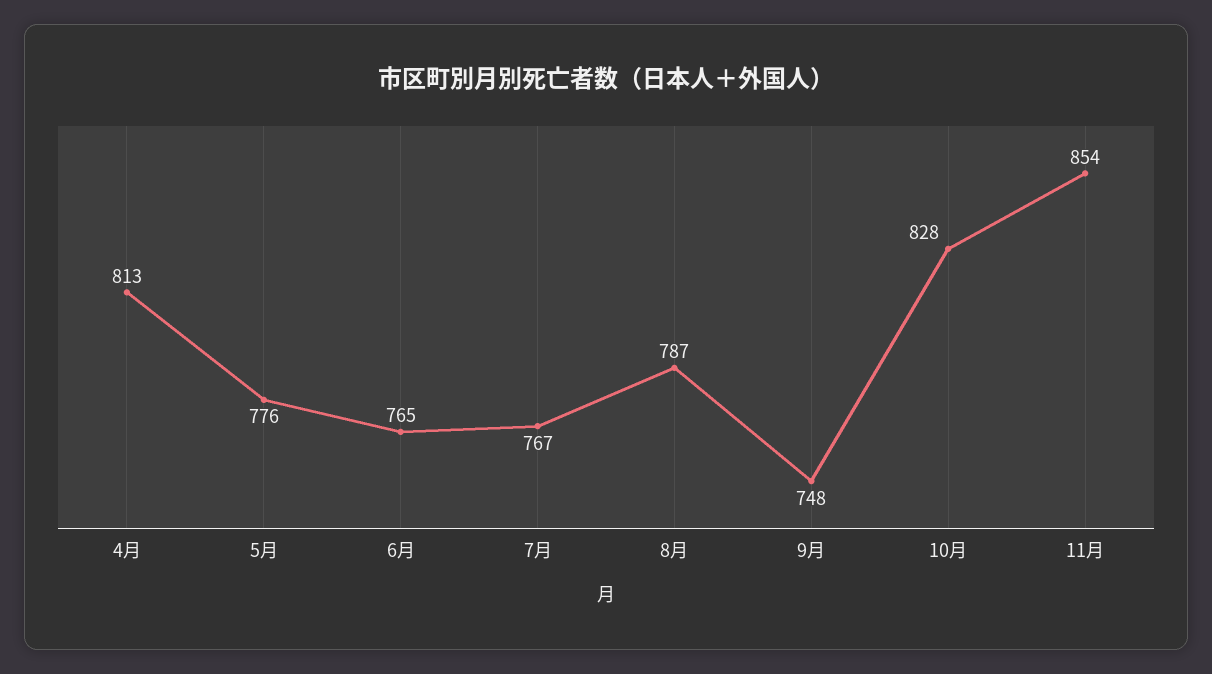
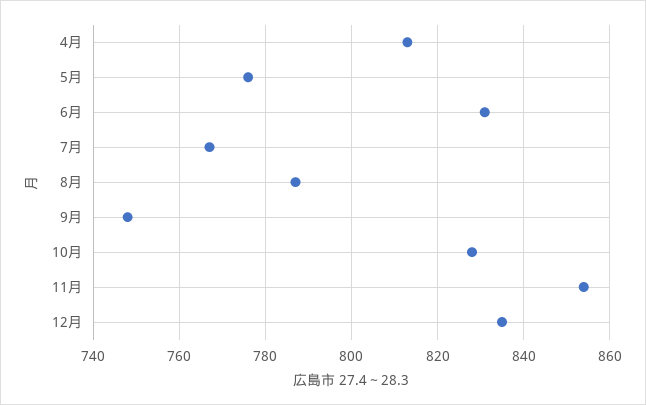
6月: 765 -> 830
12月: none -> 835

